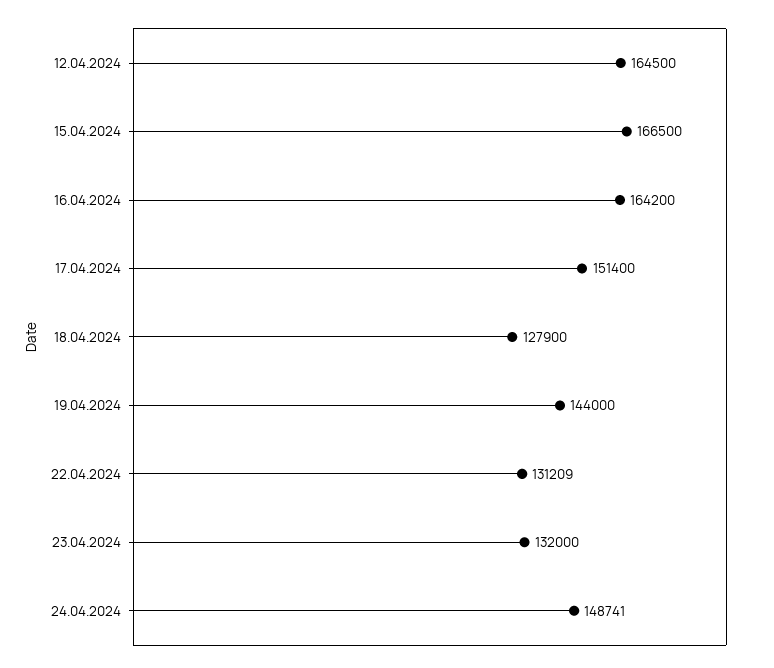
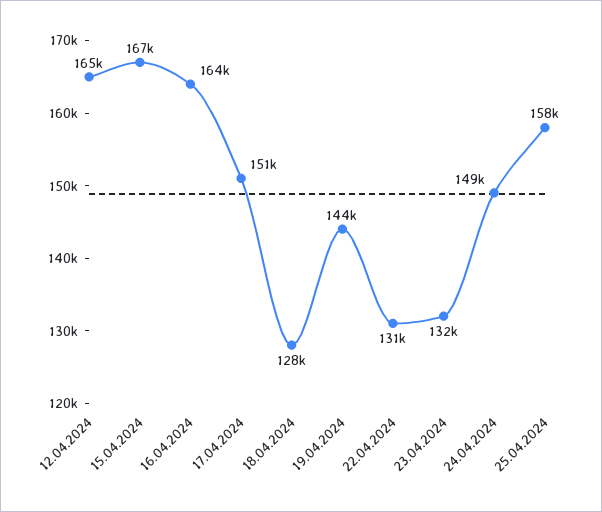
25.04.2024: none -> 158000

